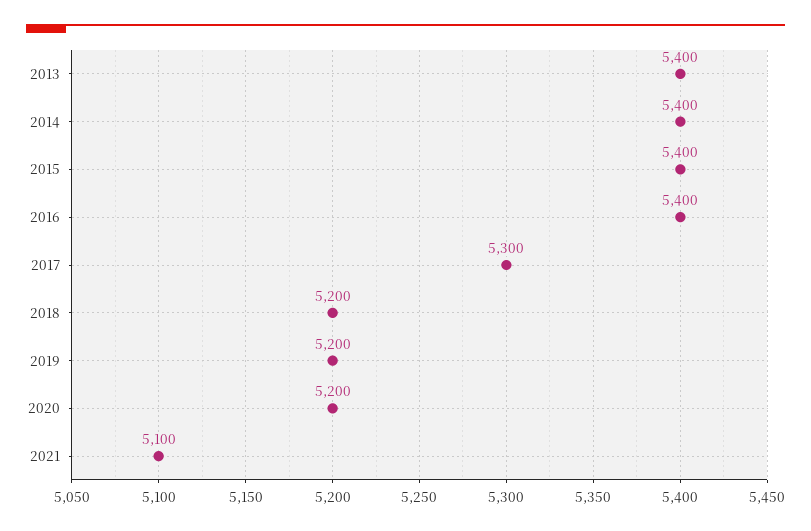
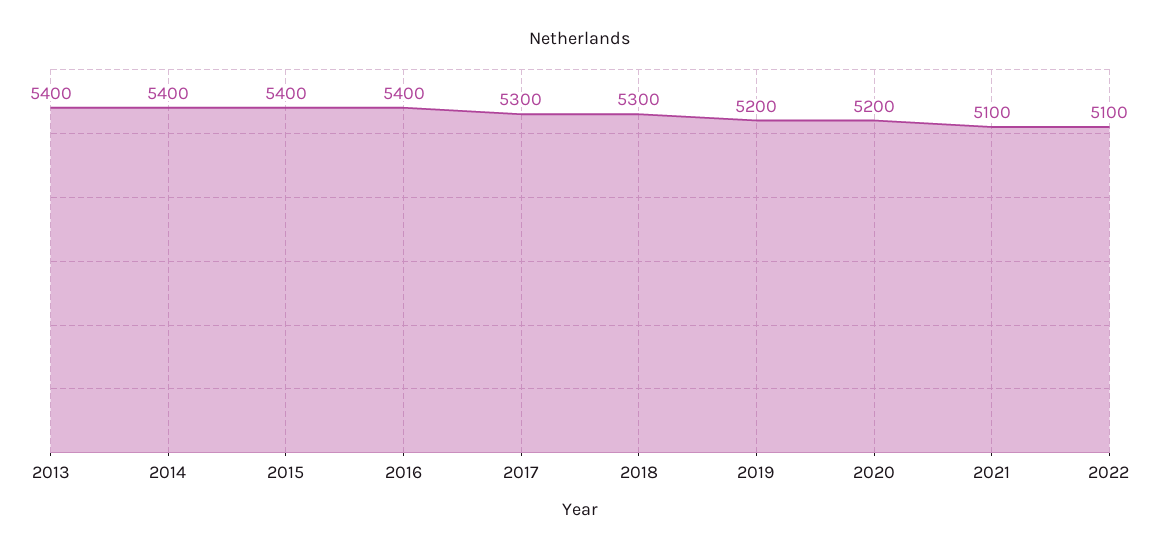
2018: 5200 -> 5300
2022: none -> 5100

